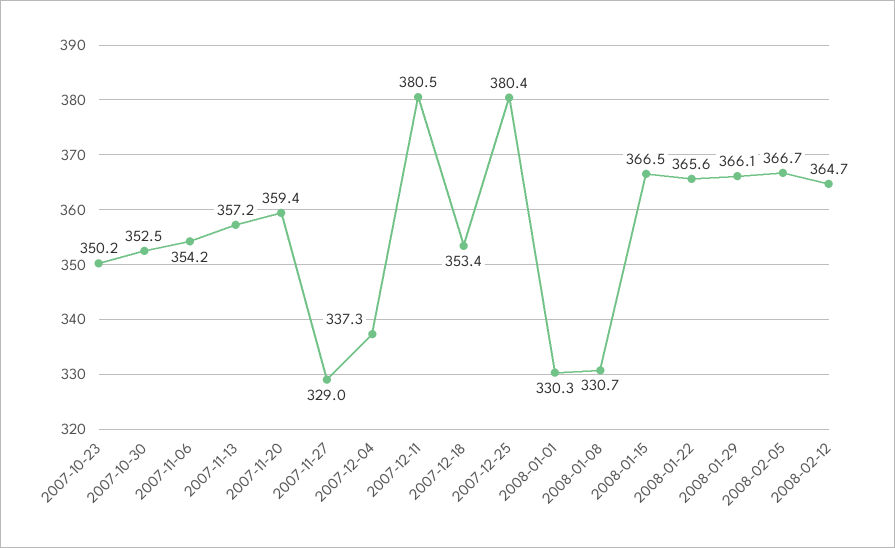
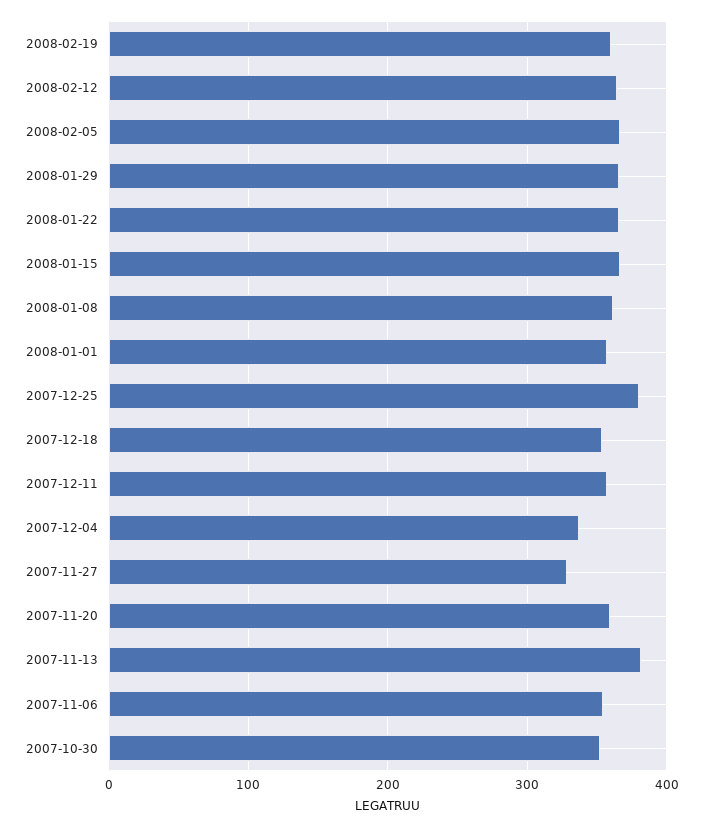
2007-10-23: 350.2 -> none
2007-11-13: 357.2 -> 380
2007-12-11: 380.5 -> 360
2008-01-01: 330.3 -> 360
2008-01-08: 330.7 -> 360
2008-02-19: none -> 360

